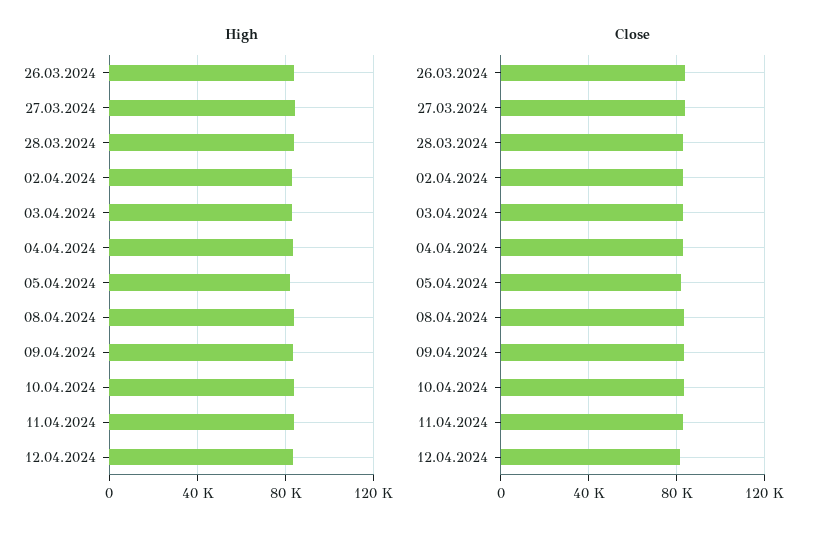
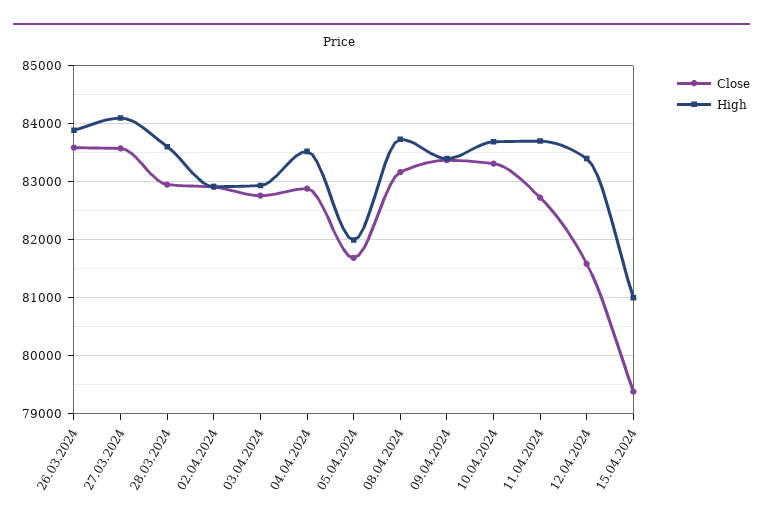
Close, 15.04.2024: none -> 79400
High, 15.04.2024: none -> 81000

